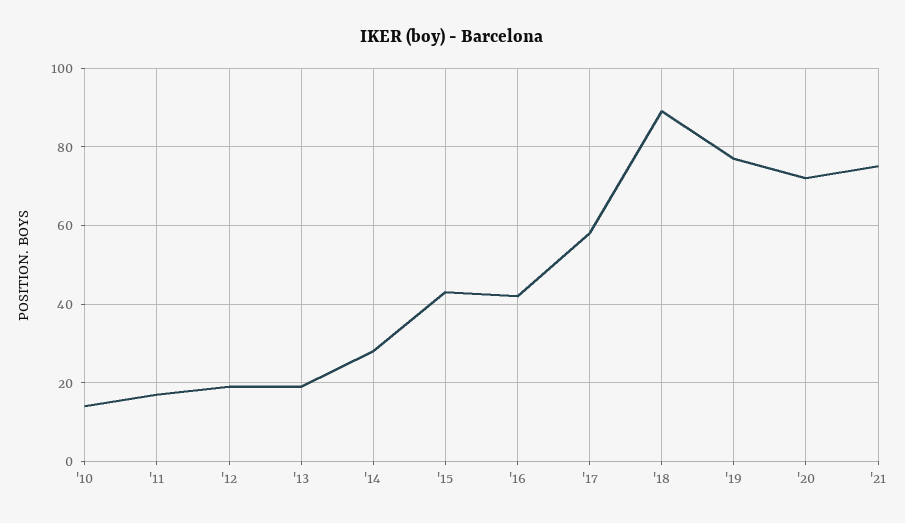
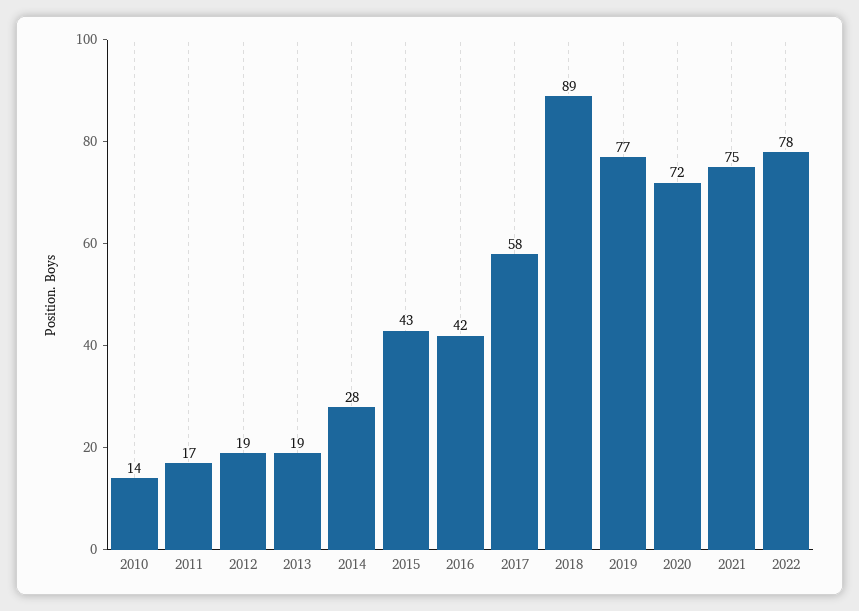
2022: none -> 78

